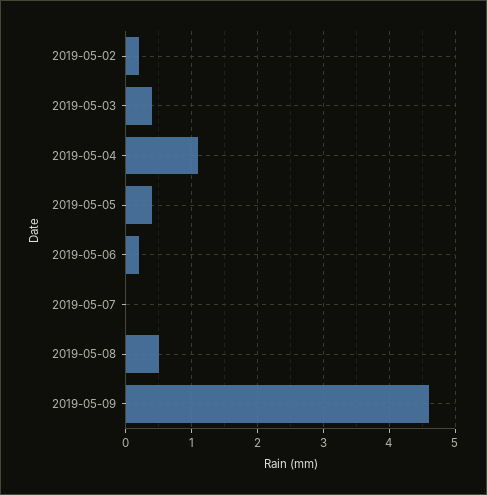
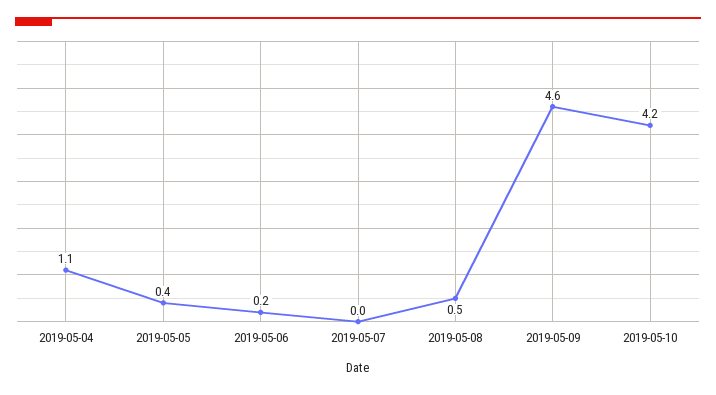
2019-05-02: 0.2 -> none
2019-05-03: 0.4 -> none
2019-05-10: none -> 4.2

